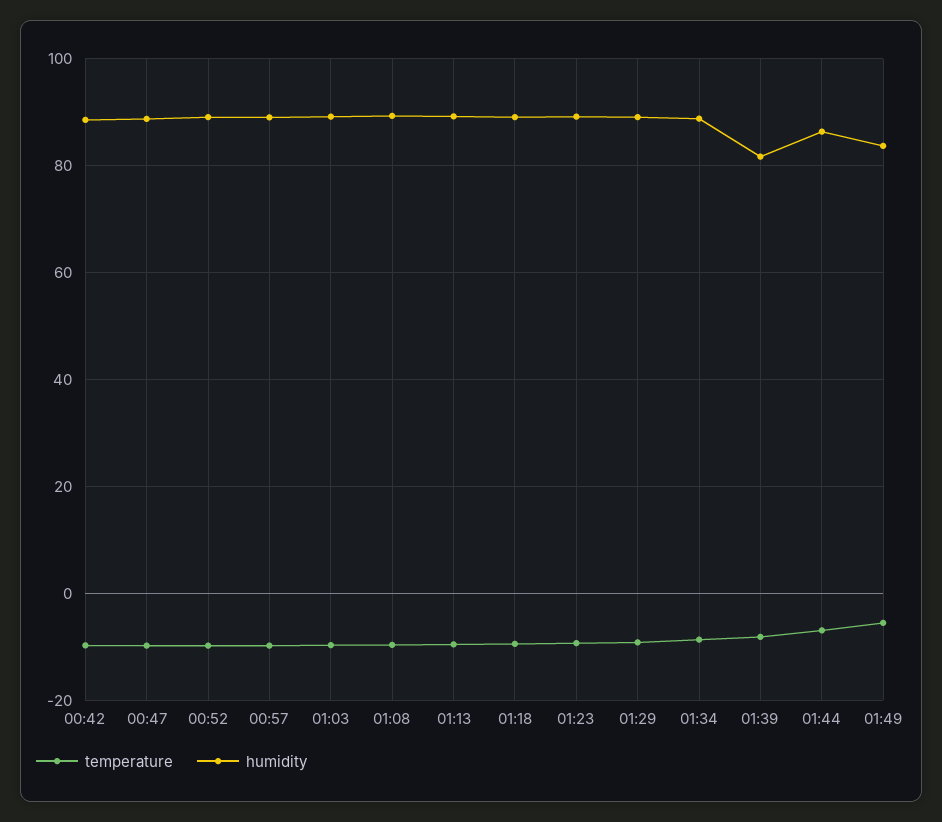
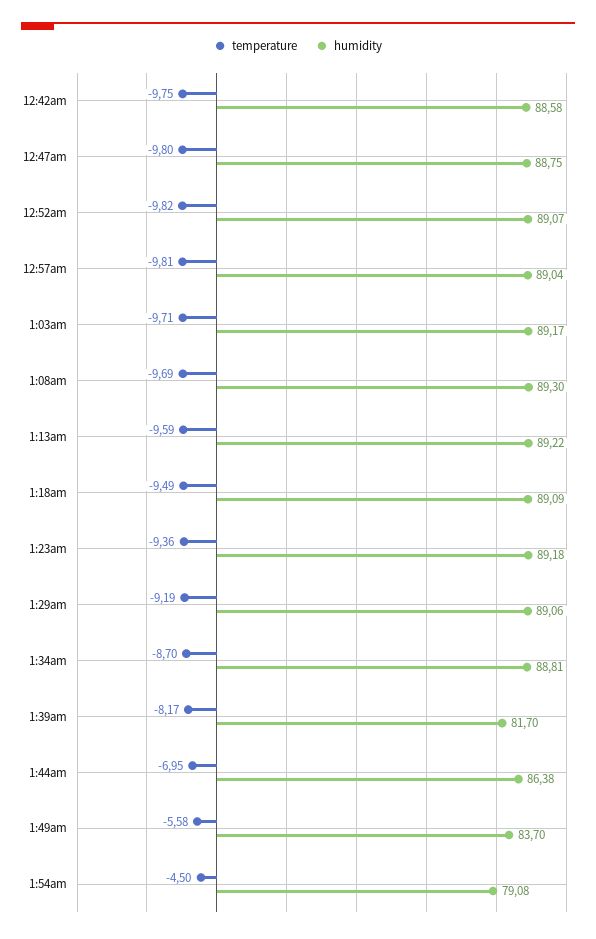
temperature, 1:54am: none -> -4.5
humidity, 1:54am: none -> 79.08

